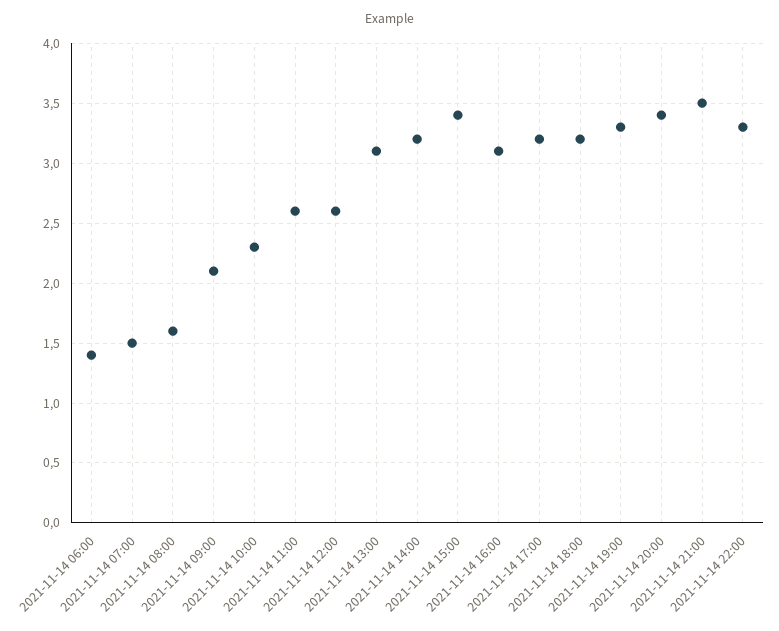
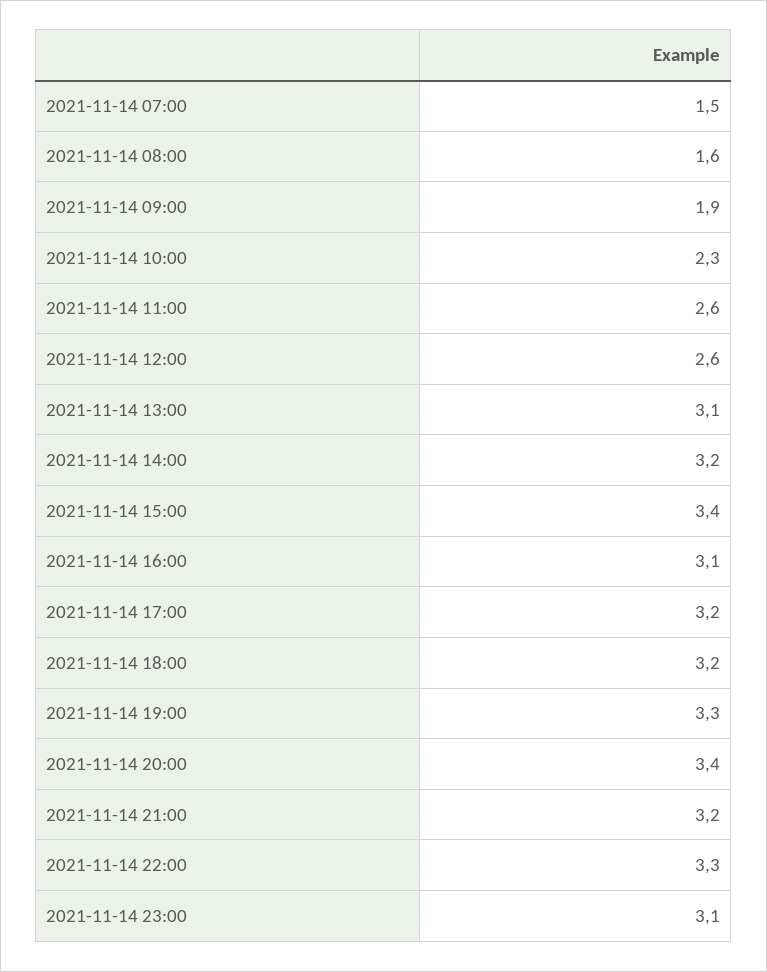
2021-11-14 06:00: 1.4 -> none
2021-11-14 09:00: 2.1 -> 1.9
2021-11-14 21:00: 3.5 -> 3.2
2021-11-14 23:00: none -> 3.1

